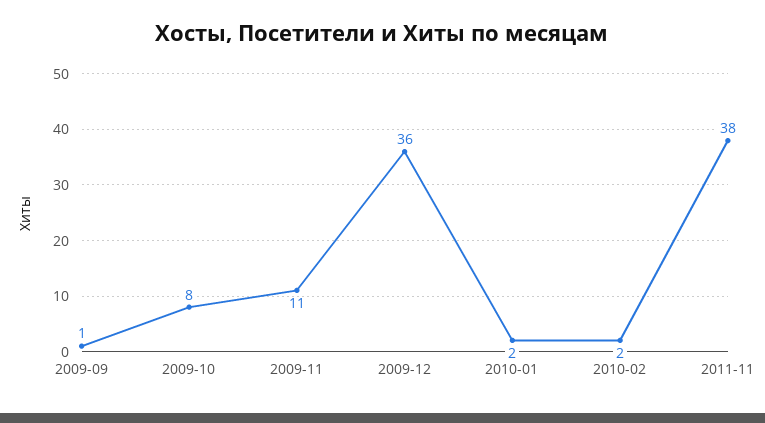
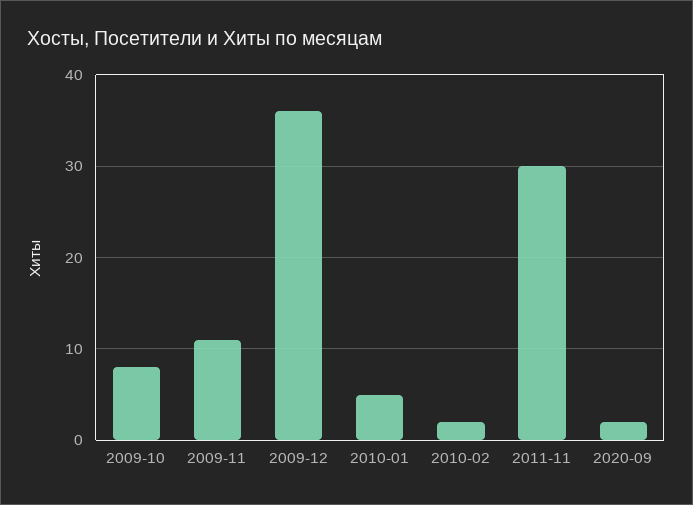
2009-09: 1 -> none
2010-01: 2 -> 5
2011-11: 38 -> 30
2020-09: none -> 2

